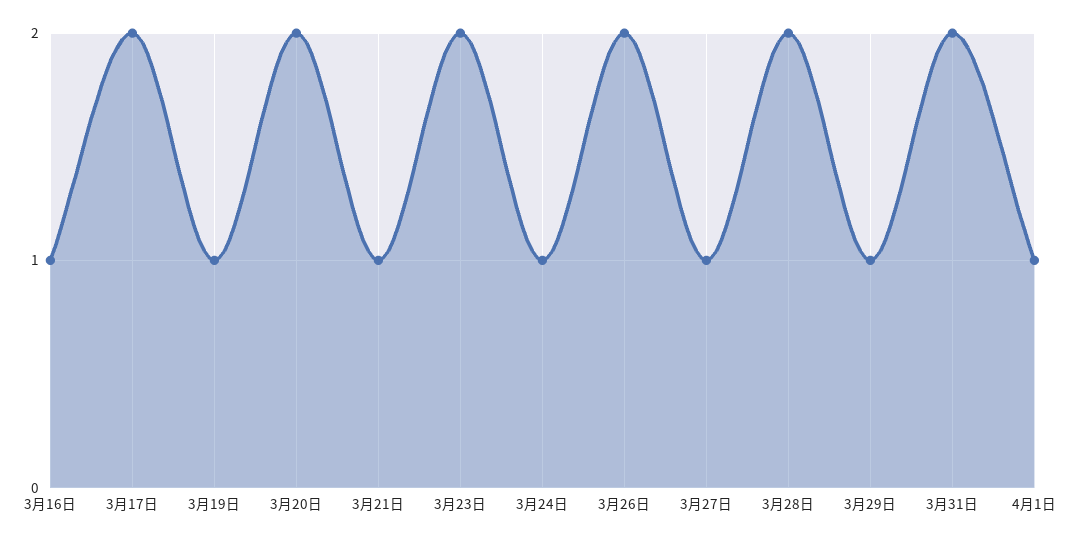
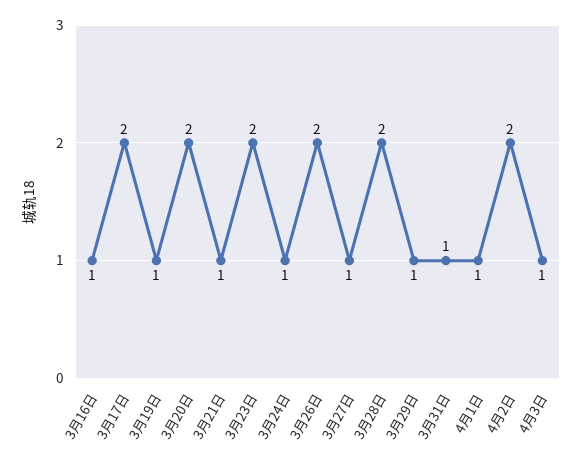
3月31日: 2 -> 1
4月2日: none -> 2
4月3日: none -> 1

